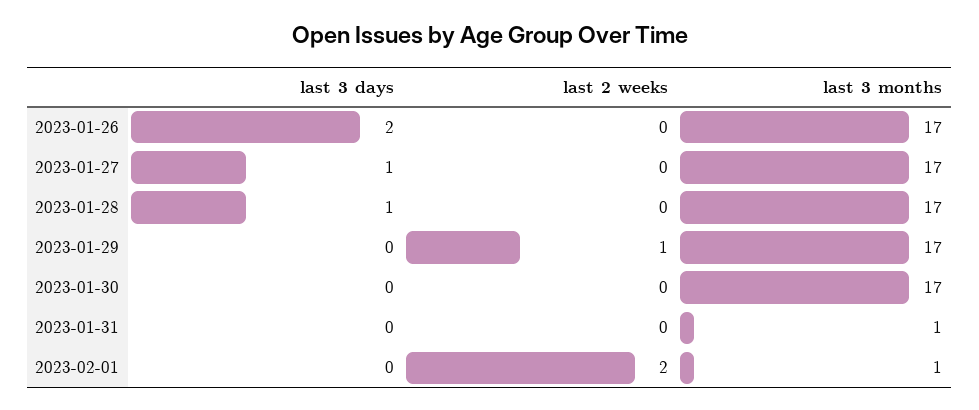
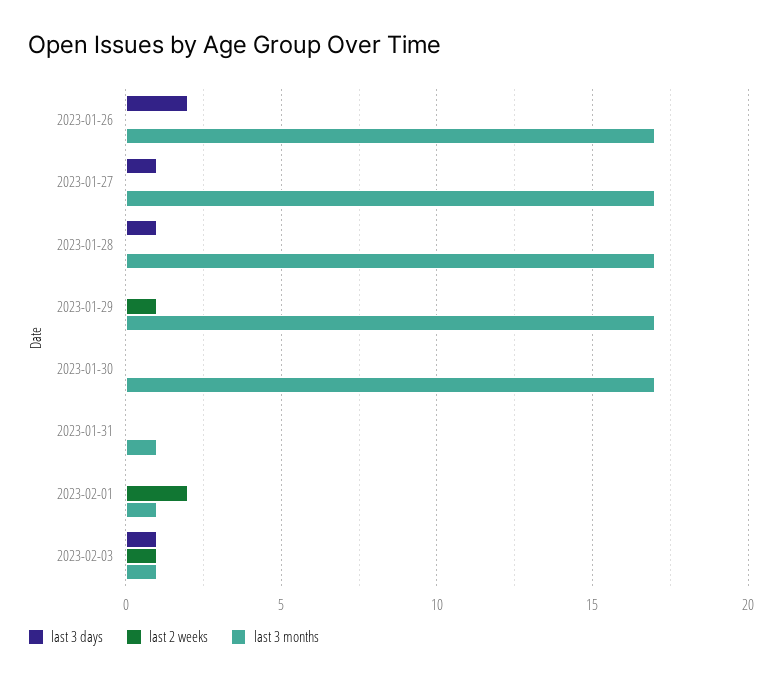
last 3 days, 2023-02-03: none -> 1
last 2 weeks, 2023-02-03: none -> 1
last 3 months, 2023-02-03: none -> 1

